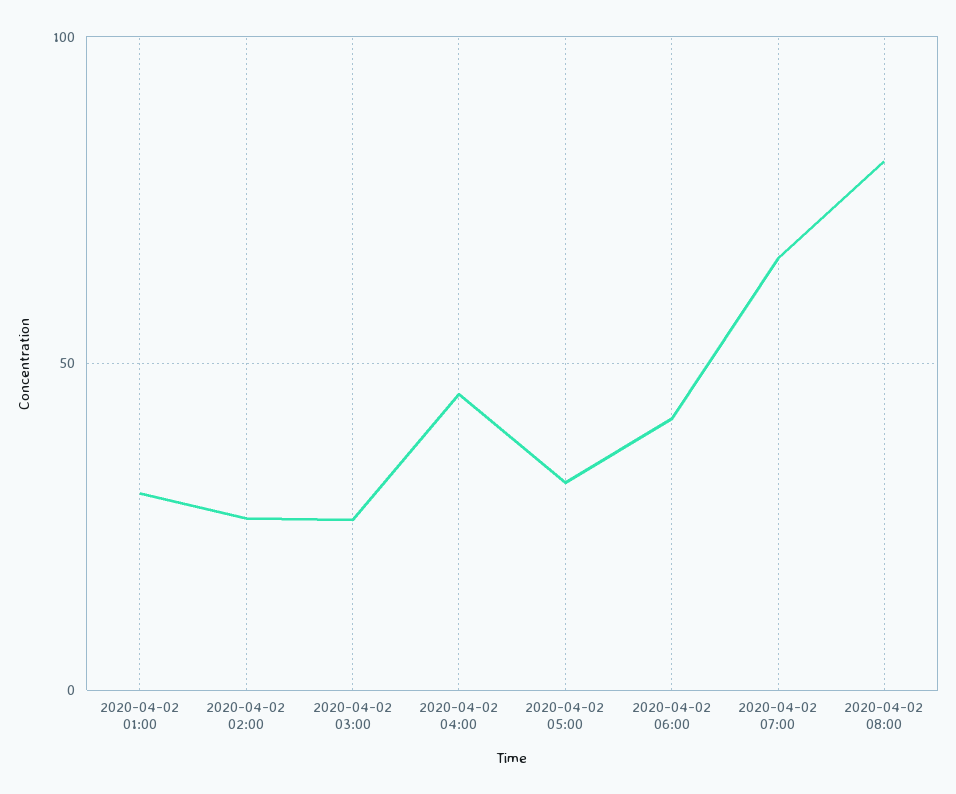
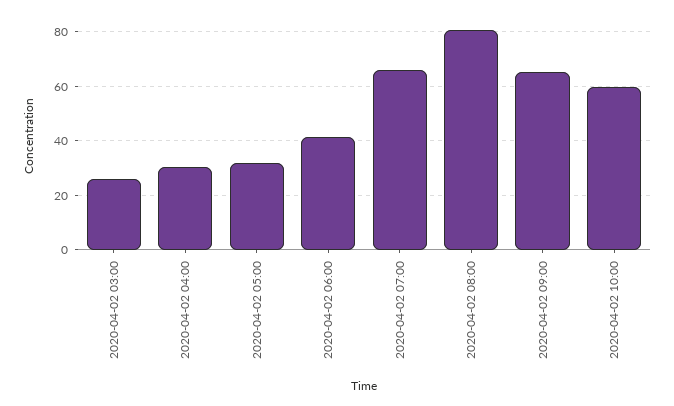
2020-04-02 01:00: 30 -> none
2020-04-02 02:00: 25 -> none
2020-04-02 04:00: 45 -> 30
2020-04-02 09:00: none -> 65
2020-04-02 10:00: none -> 60

